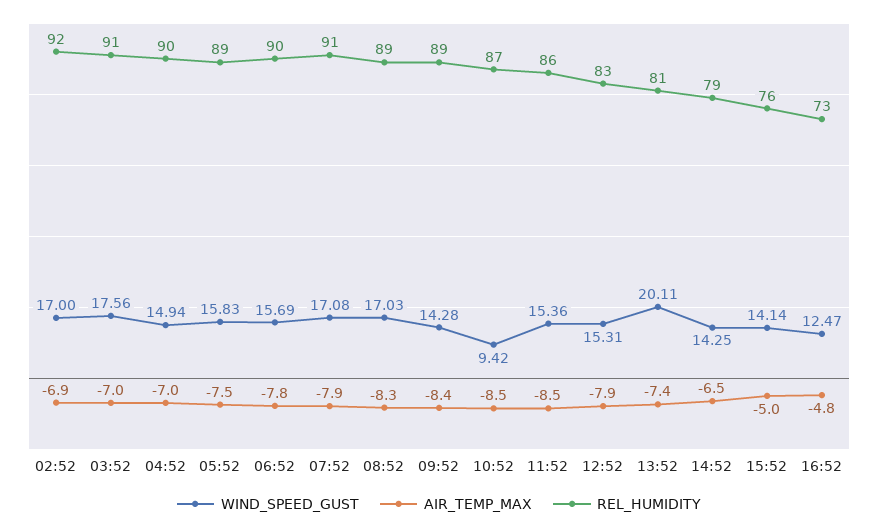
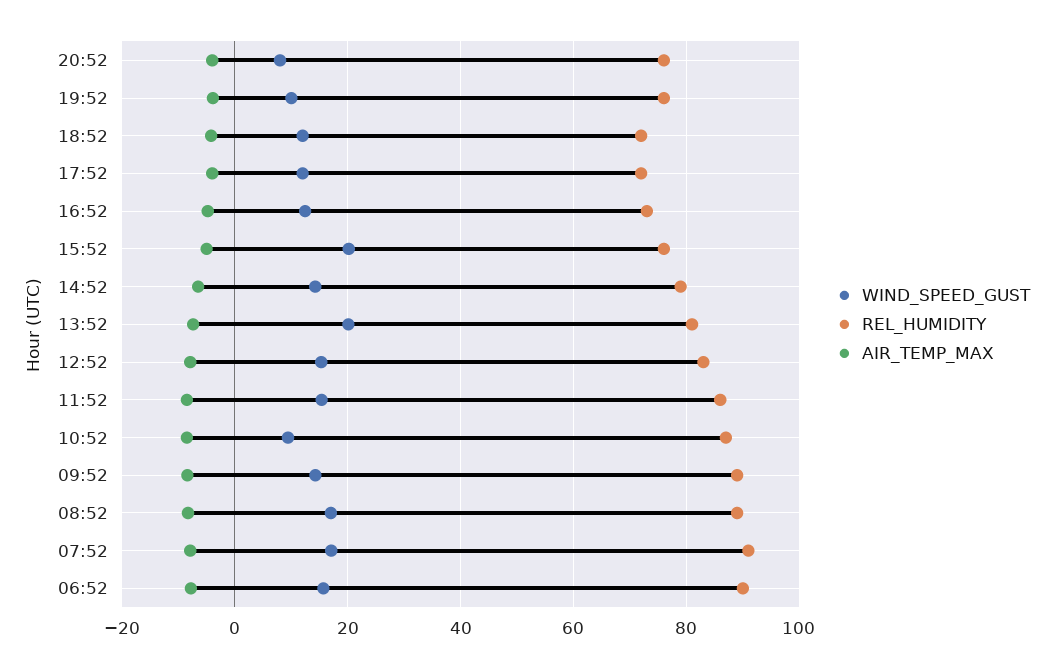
WIND_SPEED_GUST, 02:52: 17 -> none
AIR_TEMP_MAX, 02:52: -6.9 -> none
REL_HUMIDITY, 02:52: 92 -> none
WIND_SPEED_GUST, 03:52: 17.56 -> none
AIR_TEMP_MAX, 03:52: -7 -> none
REL_HUMIDITY, 03:52: 91 -> none
WIND_SPEED_GUST, 04:52: 14.94 -> none
AIR_TEMP_MAX, 04:52: -7 -> none
REL_HUMIDITY, 04:52: 90 -> none
WIND_SPEED_GUST, 05:52: 15.83 -> none
AIR_TEMP_MAX, 05:52: -7.5 -> none
REL_HUMIDITY, 05:52: 89 -> none
WIND_SPEED_GUST, 15:52: 14.14 -> 20
WIND_SPEED_GUST, 20:52: none -> 8
REL_HUMIDITY, 20:52: none -> 76
AIR_TEMP_MAX, 20:52: none -> -4
WIND_SPEED_GUST, 19:52: none -> 10
REL_HUMIDITY, 19:52: none -> 76
AIR_TEMP_MAX, 19:52: none -> -4
WIND_SPEED_GUST, 18:52: none -> 12
REL_HUMIDITY, 18:52: none -> 72
AIR_TEMP_MAX, 18:52: none -> -4
WIND_SPEED_GUST, 17:52: none -> 12
REL_HUMIDITY, 17:52: none -> 72
AIR_TEMP_MAX, 17:52: none -> -4

